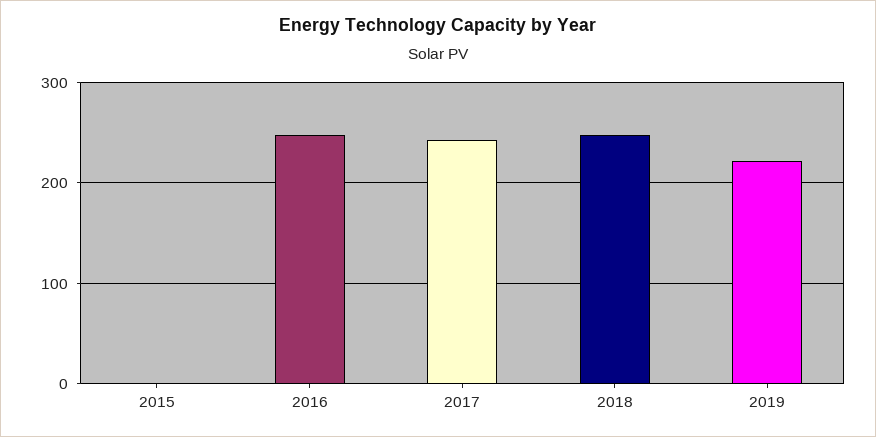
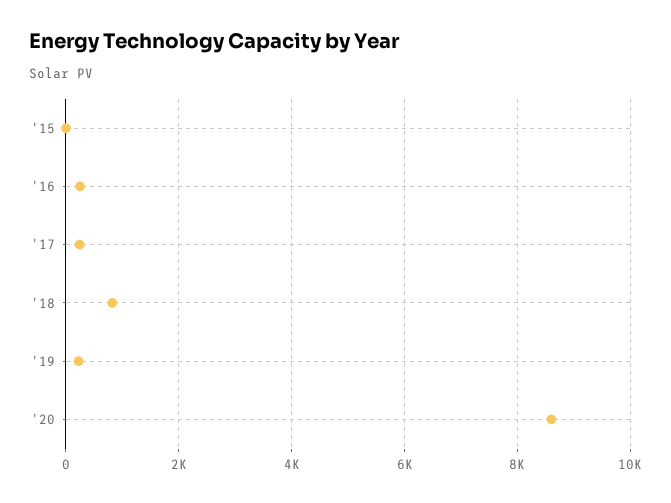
2018: 250 -> 800
'20: none -> 8600

